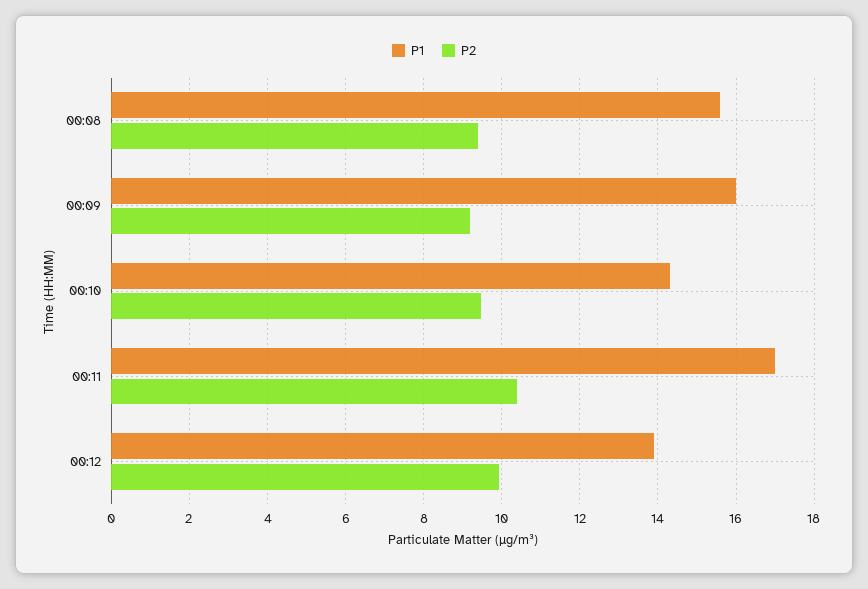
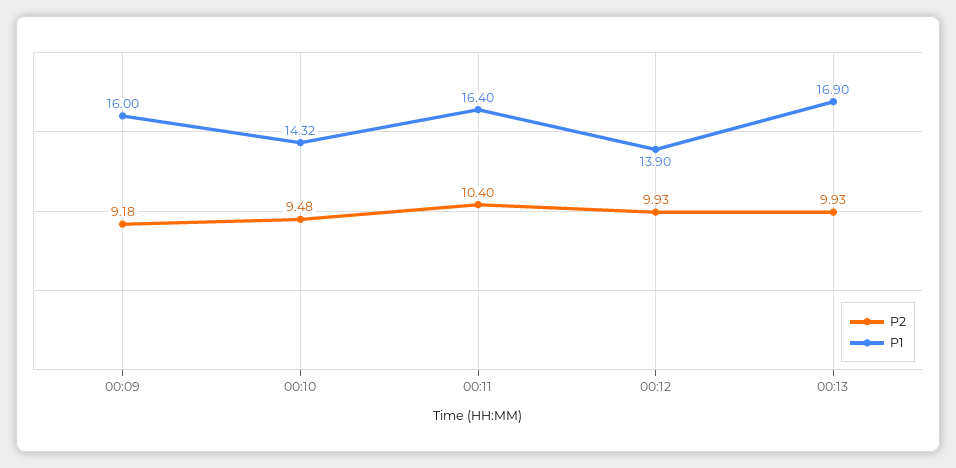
P1, 00:08: 15.6 -> none
P2, 00:08: 9.4 -> none
P1, 00:11: 17 -> 16.4
P2, 00:13: none -> 9.93
P1, 00:13: none -> 16.9

